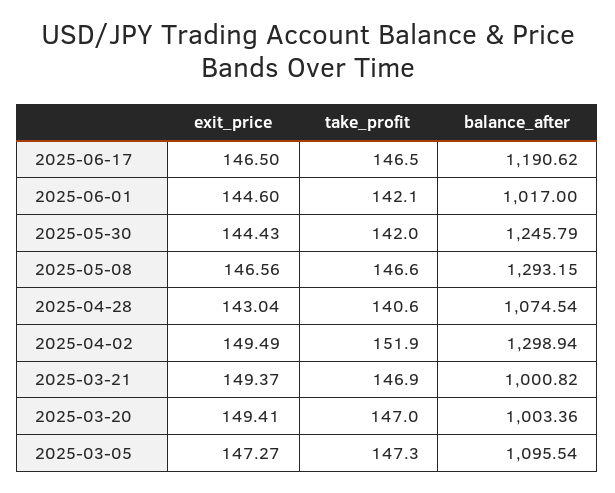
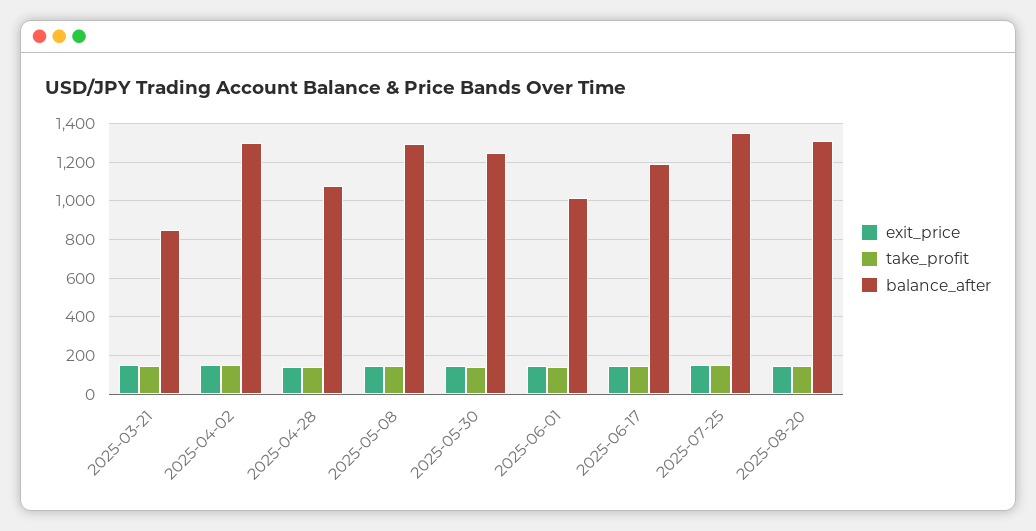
balance_after, 2025-03-21: 1000.82 -> 850
exit_price, 2025-03-20: 149.41 -> none
take_profit, 2025-03-20: 147 -> none
balance_after, 2025-03-20: 1003.36 -> none
exit_price, 2025-03-05: 147.27 -> none
take_profit, 2025-03-05: 147.3 -> none
balance_after, 2025-03-05: 1095.54 -> none
exit_price, 2025-07-25: none -> 150
take_profit, 2025-07-25: none -> 150
balance_after, 2025-07-25: none -> 1350
exit_price, 2025-08-20: none -> 150
take_profit, 2025-08-20: none -> 150
balance_after, 2025-08-20: none -> 1300

